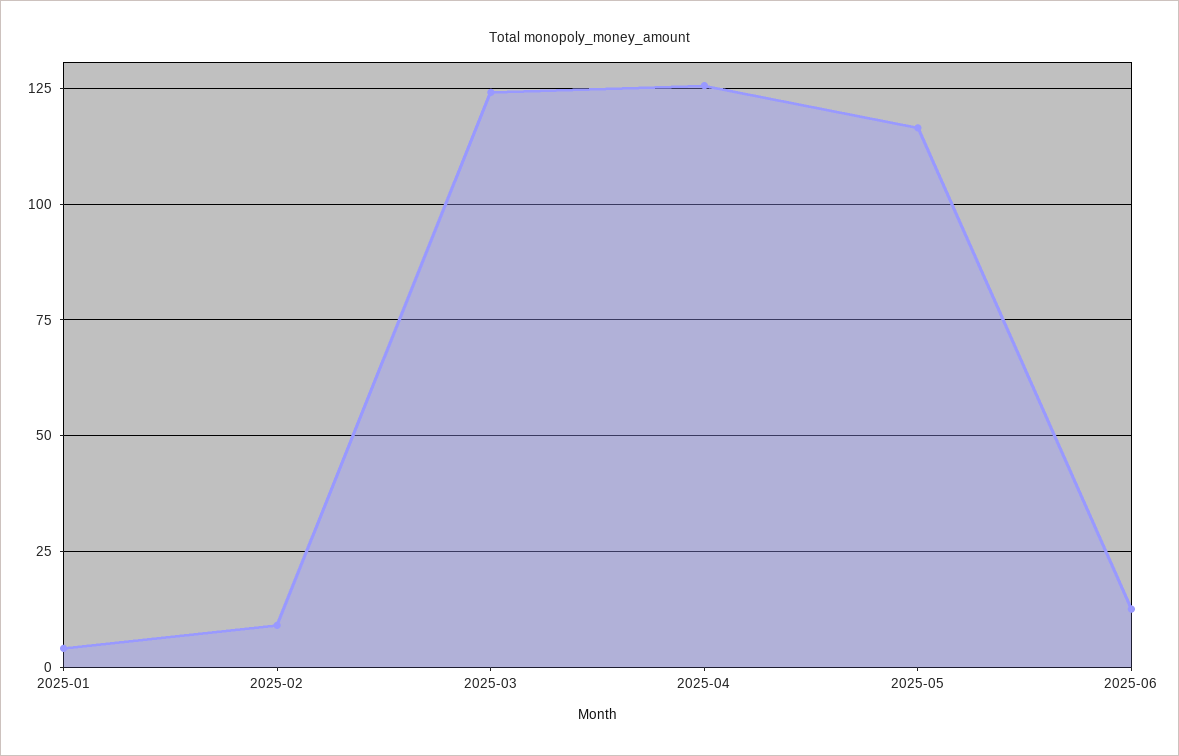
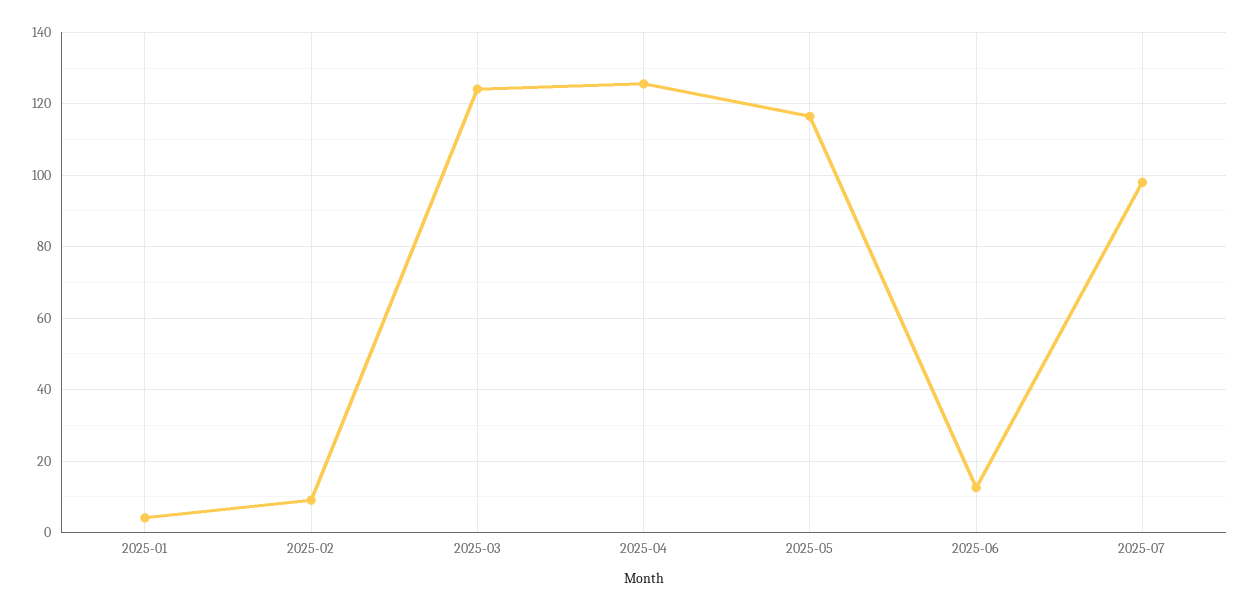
2025-07: none -> 98

